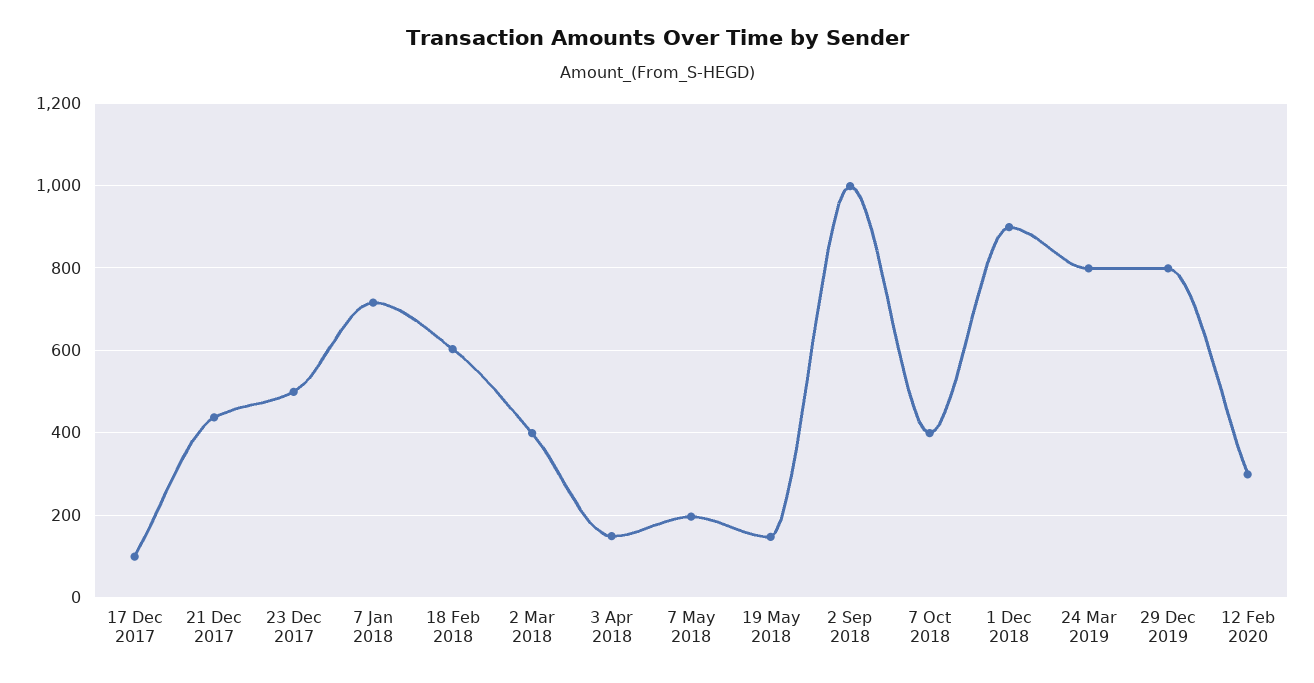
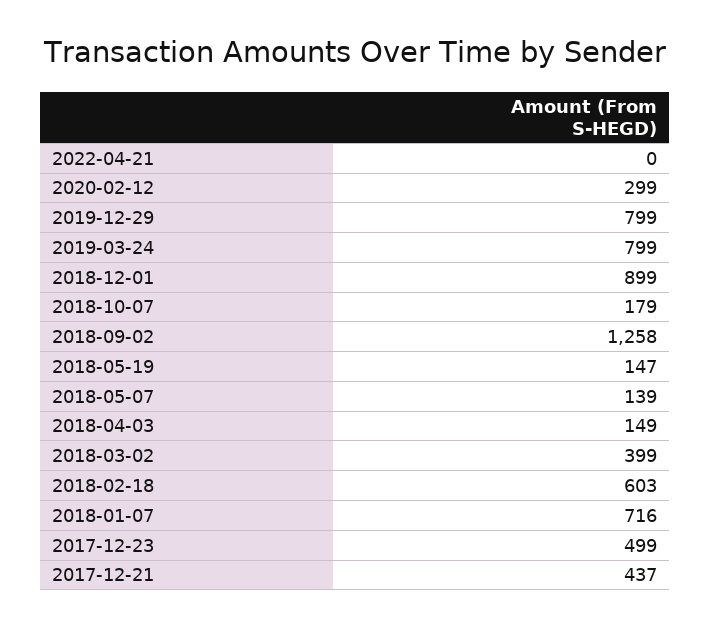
17 Dec 2017: 100 -> none
7 May 2018: 200 -> 139
2 Sep 2018: 1000 -> 1258
7 Oct 2018: 400 -> 179
2022-04-21: none -> 0

